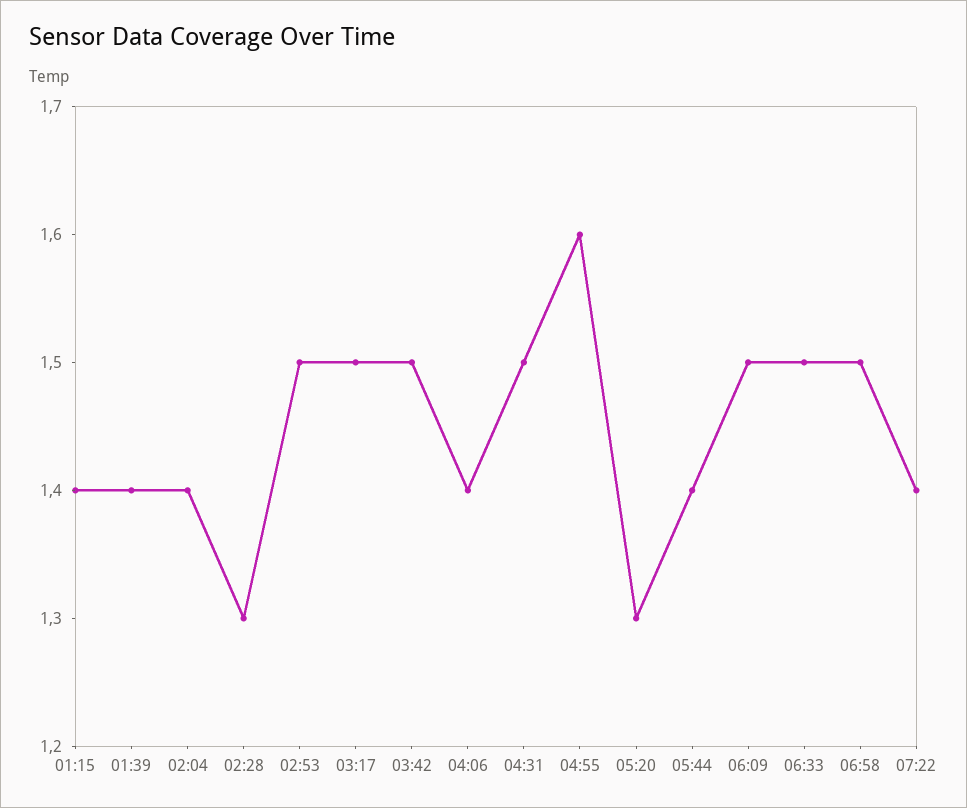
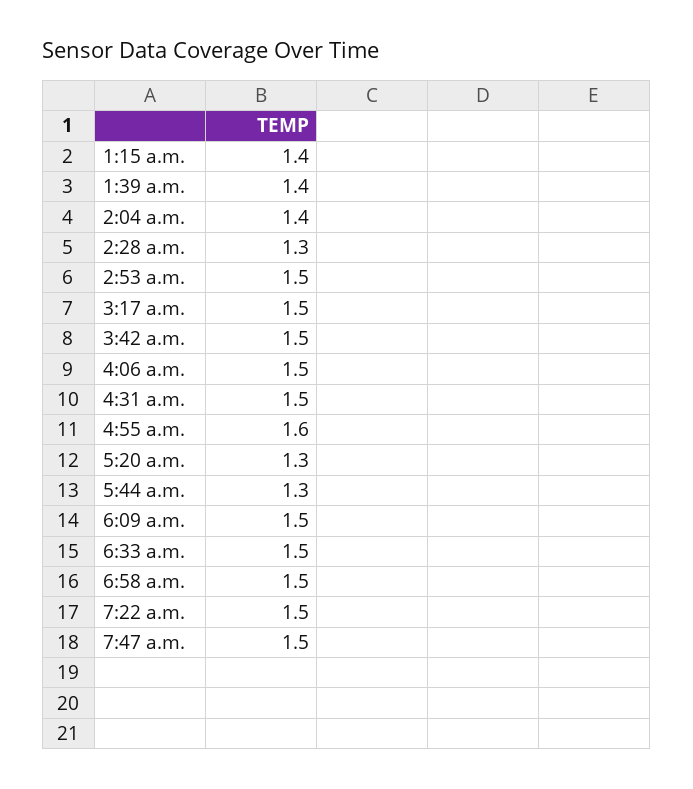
04:06: 1.4 -> 1.5
05:44: 1.4 -> 1.3
07:22: 1.4 -> 1.5
7:47 a.m.: none -> 1.5

